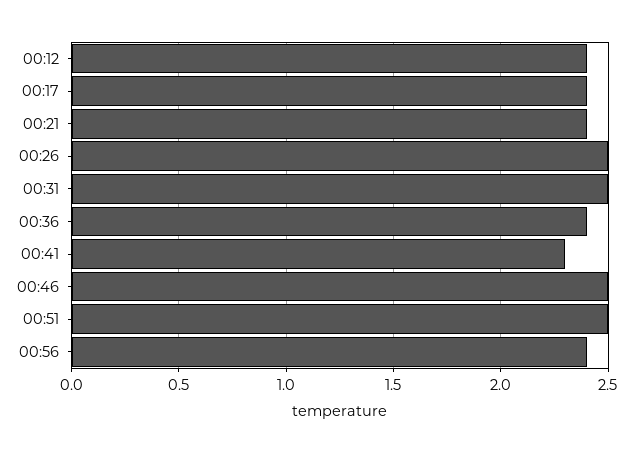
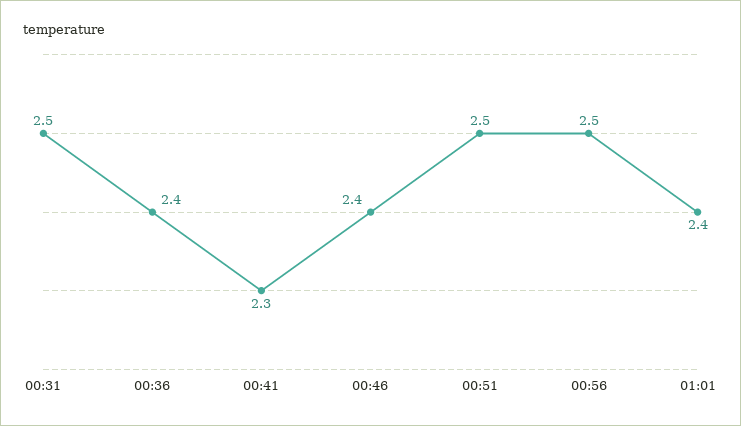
00:12: 2.4 -> none
00:17: 2.4 -> none
00:21: 2.4 -> none
00:26: 2.5 -> none
00:46: 2.5 -> 2.4
00:56: 2.4 -> 2.5
01:01: none -> 2.4

